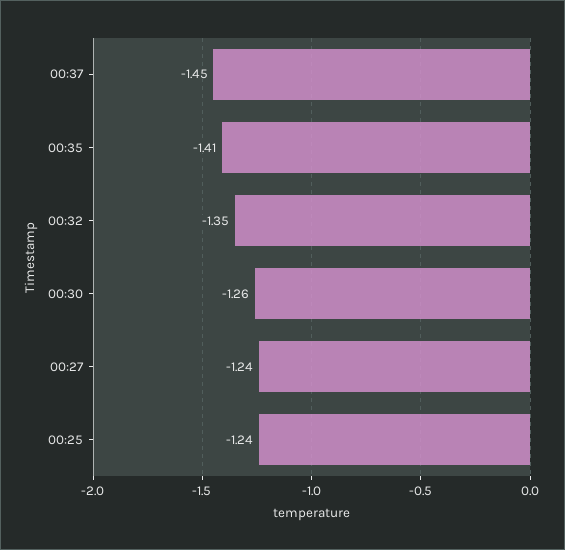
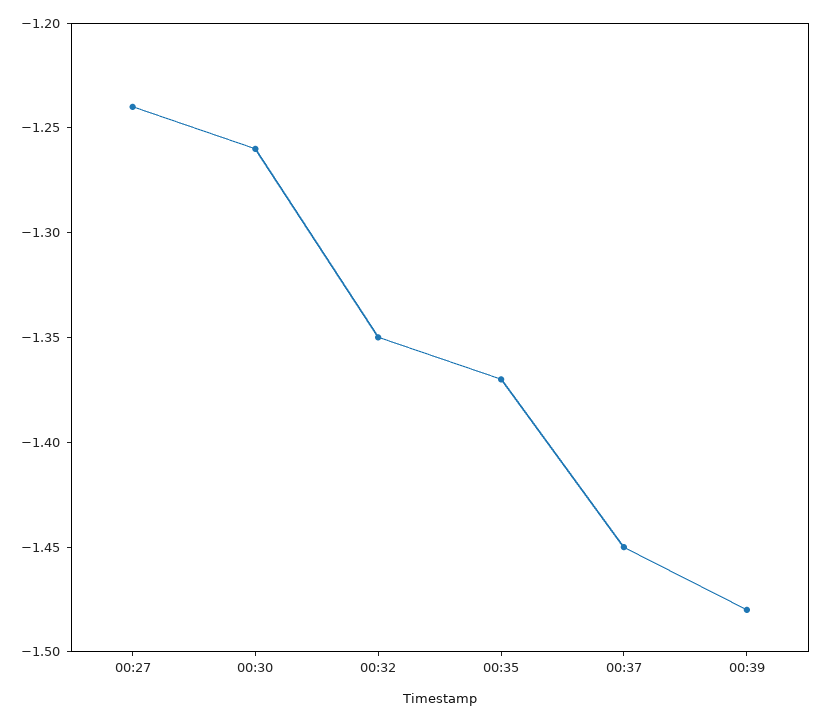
00:35: -1.41 -> -1.37
00:25: -1.24 -> none
00:39: none -> -1.48

